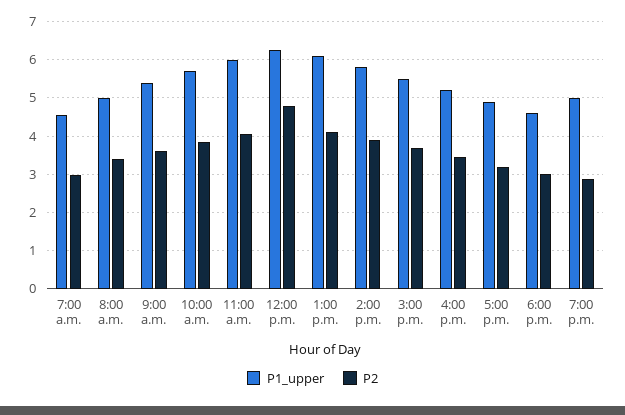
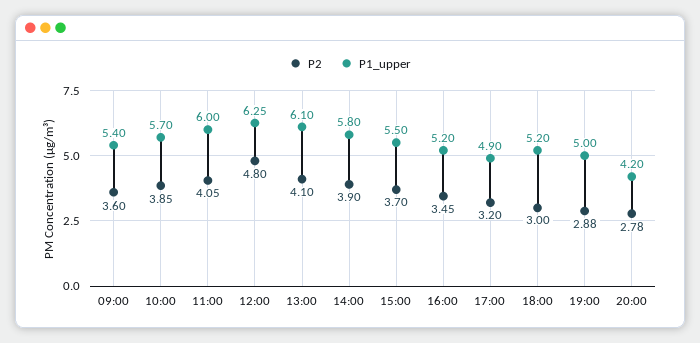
P1_upper, 7:00 a.m.: 4.6 -> none
P2, 7:00 a.m.: 3 -> none
P1_upper, 8:00 a.m.: 5 -> none
P2, 8:00 a.m.: 3.4 -> none
P1_upper, 6:00 p.m.: 4.6 -> 5.2
P2, 20:00: none -> 2.78
P1_upper, 20:00: none -> 4.2

